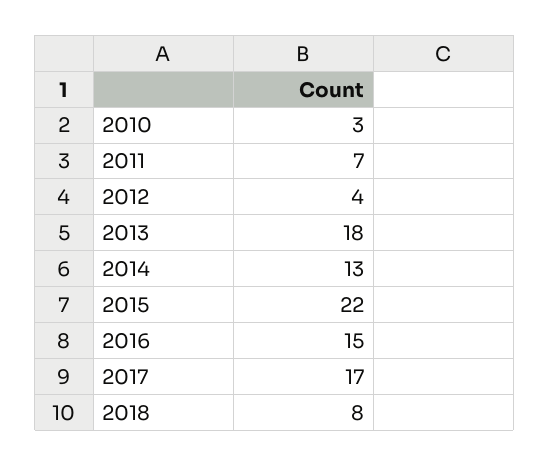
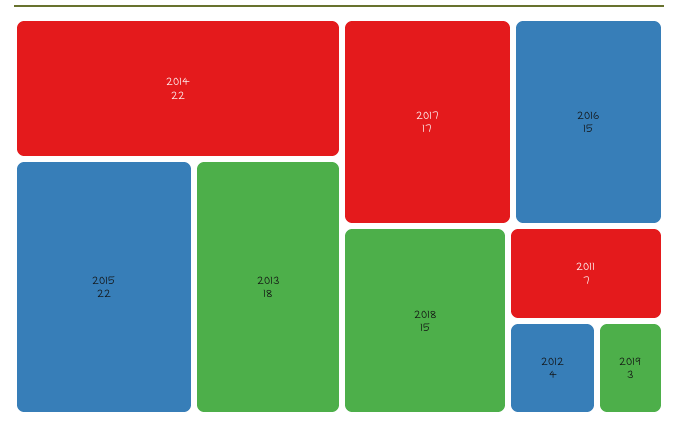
2010: 3 -> none
2014: 13 -> 22
2018: 8 -> 15
2019: none -> 3

